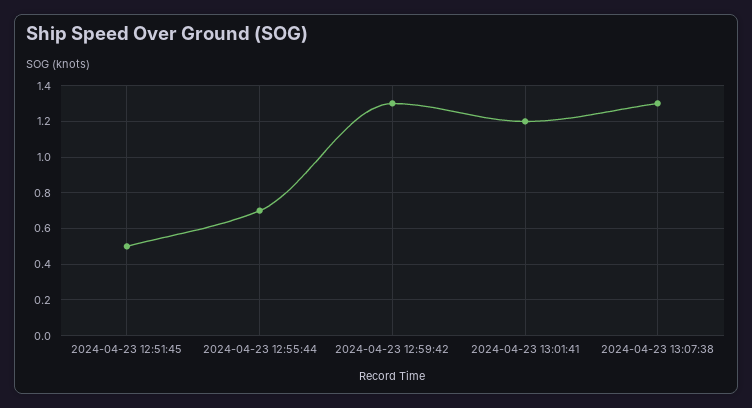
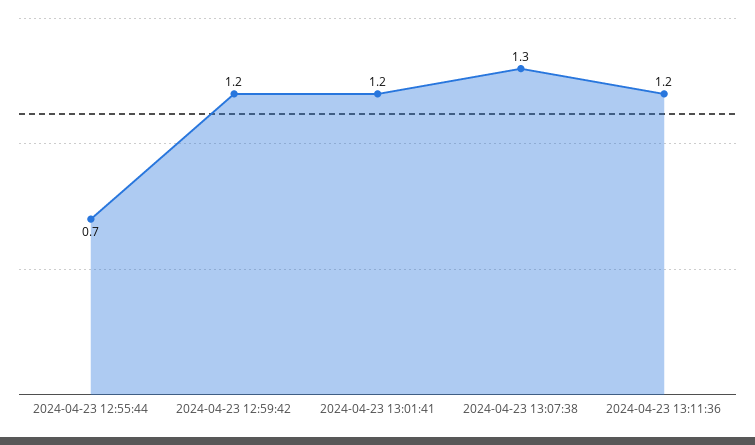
2024-04-23 12:51:45: 0.5 -> none
2024-04-23 12:59:42: 1.3 -> 1.2
2024-04-23 13:11:36: none -> 1.2

